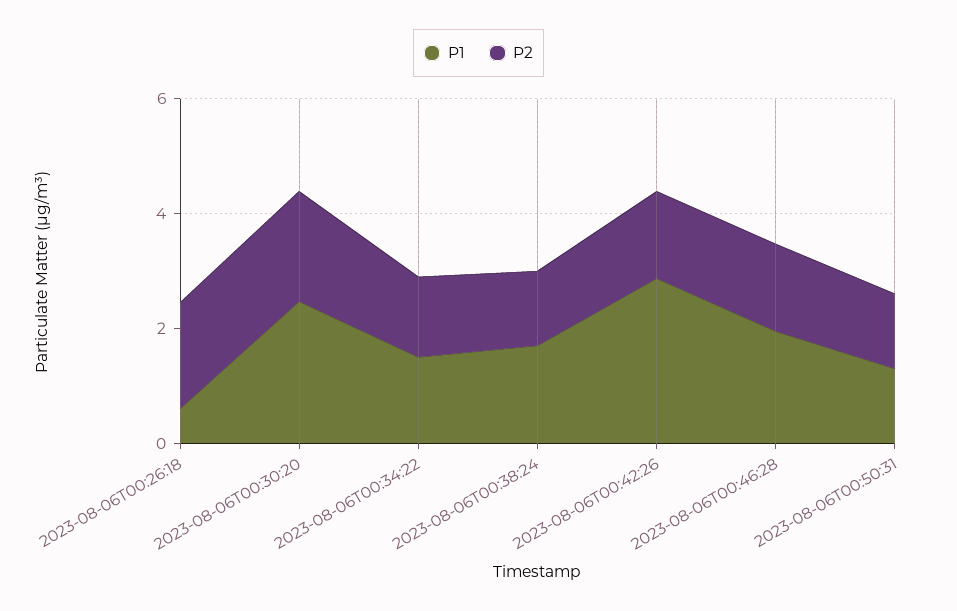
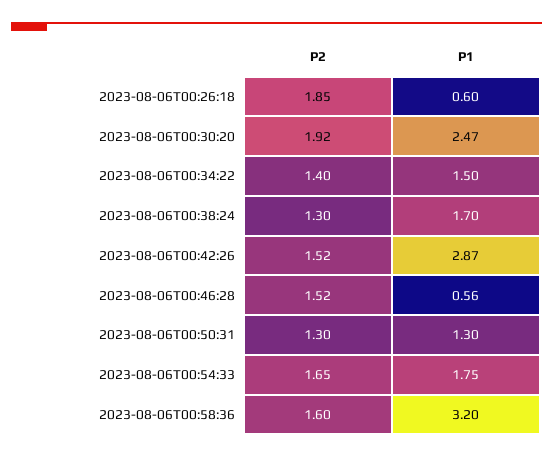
P1, 2023-08-06T00:46:28: 2 -> 0.56
P2, 2023-08-06T00:54:33: none -> 1.65
P1, 2023-08-06T00:54:33: none -> 1.75
P2, 2023-08-06T00:58:36: none -> 1.6
P1, 2023-08-06T00:58:36: none -> 3.2

